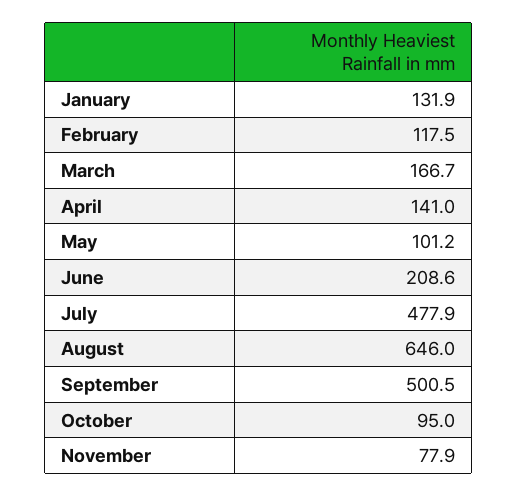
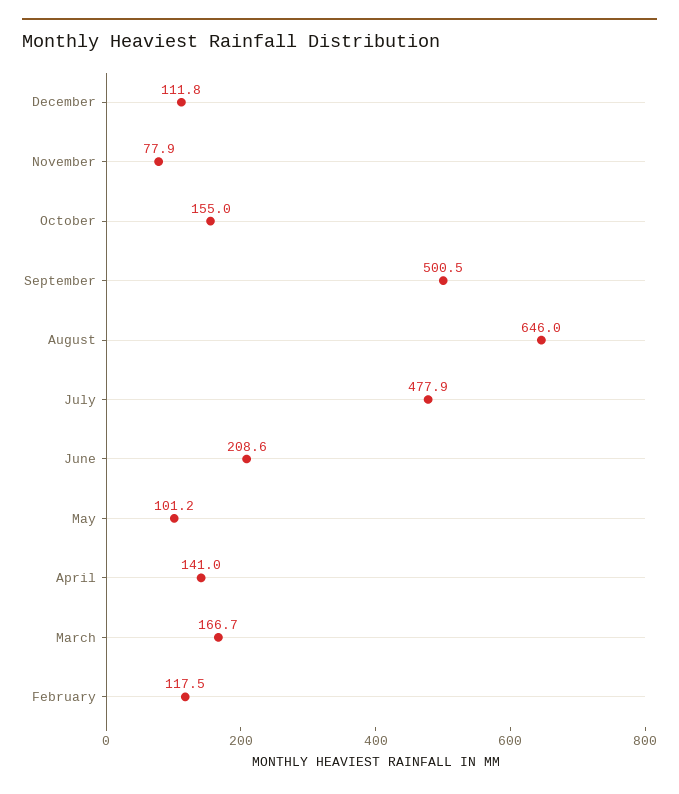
January: 131.9 -> none
October: 95 -> 155
December: none -> 111.8

